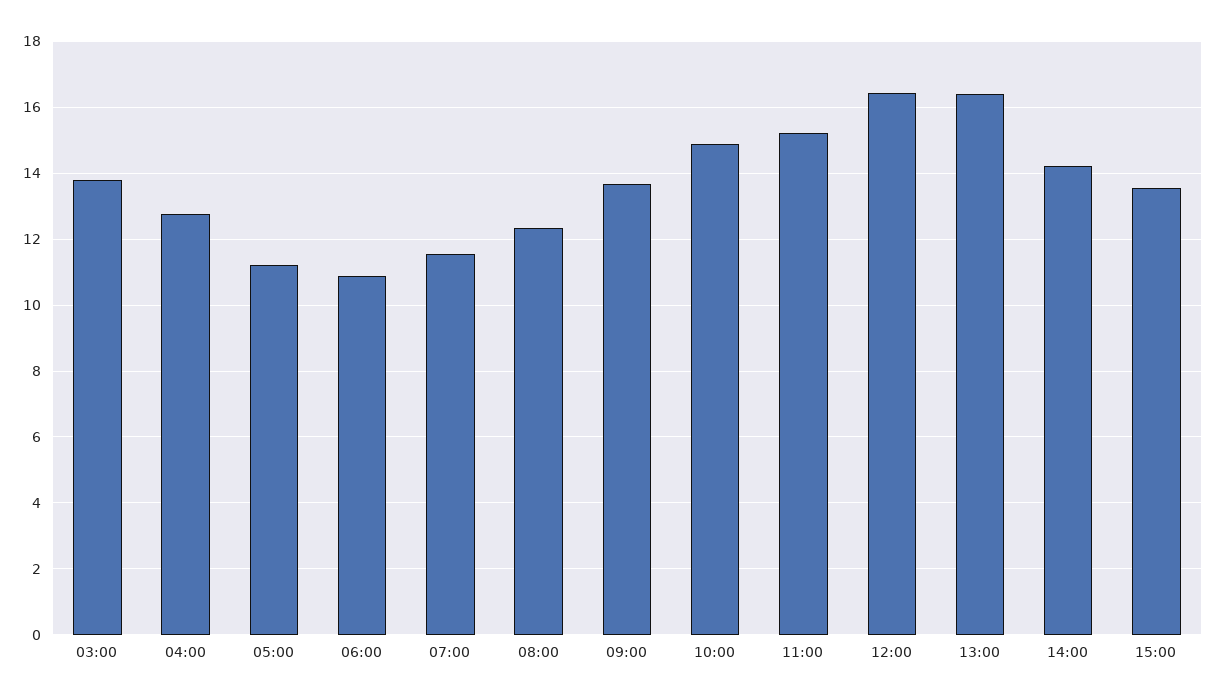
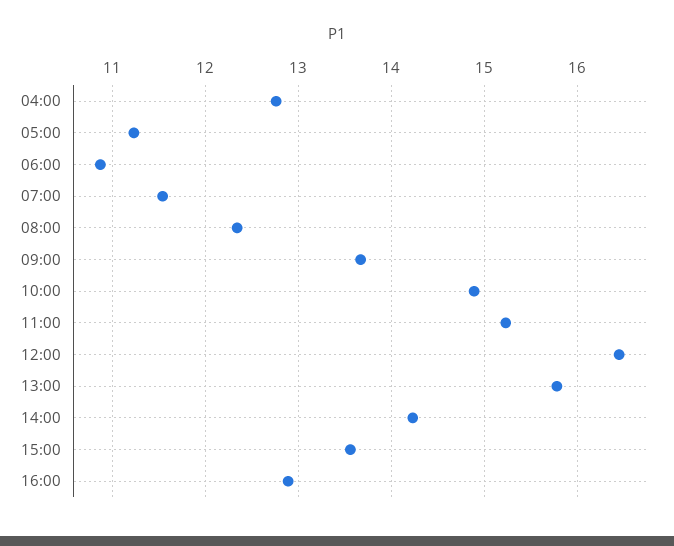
03:00: 13.8 -> none
13:00: 16.4 -> 15.8
16:00: none -> 12.9

